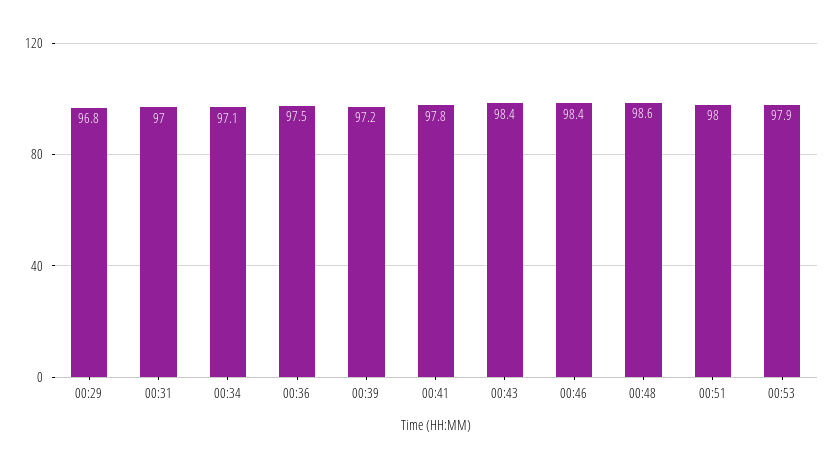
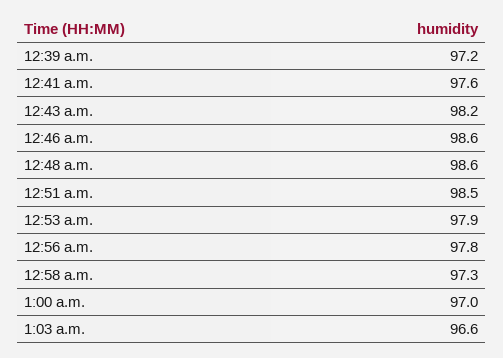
00:29: 96.8 -> none
00:31: 97 -> none
00:34: 97.1 -> none
00:36: 97.5 -> none
00:41: 97.8 -> 97.6
00:43: 98.4 -> 98.2
00:46: 98.4 -> 98.6
00:51: 98 -> 98.5
12:56 a.m.: none -> 97.8
12:58 a.m.: none -> 97.3
1:00 a.m.: none -> 97
1:03 a.m.: none -> 96.6

